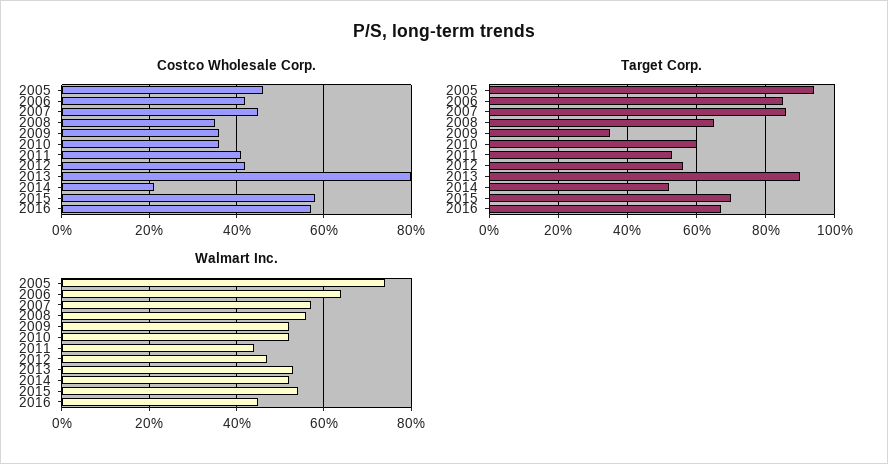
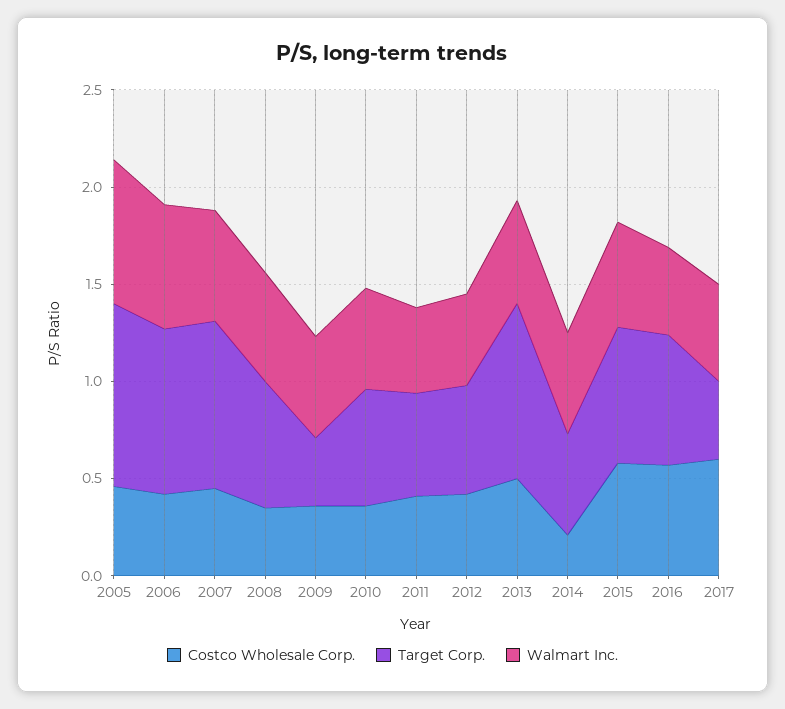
Costco Wholesale Corp., 2013: 0.8 -> 0.5
Costco Wholesale Corp., 2017: none -> 0.6
Target Corp., 2017: none -> 0.4
Walmart Inc., 2017: none -> 0.5

